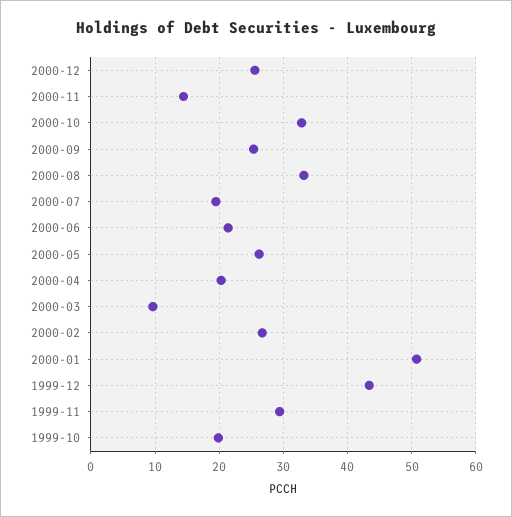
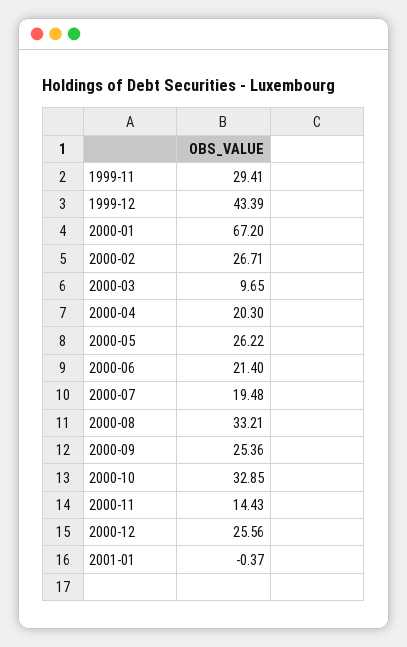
2000-01: 51 -> 67.2
1999-10: 20 -> none
2001-01: none -> -0.37

